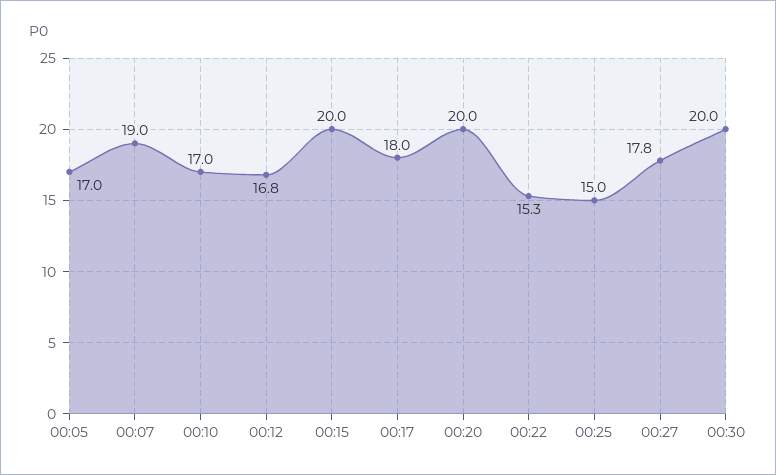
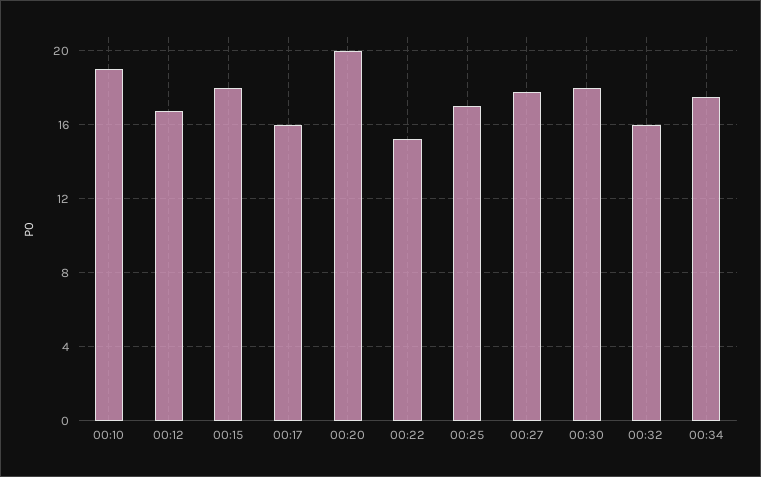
00:05: 17 -> none
00:07: 19 -> none
00:10: 17 -> 19
00:15: 20 -> 18
00:17: 18 -> 16
00:25: 15 -> 17
00:30: 20 -> 18
00:32: none -> 16
00:34: none -> 17.5

